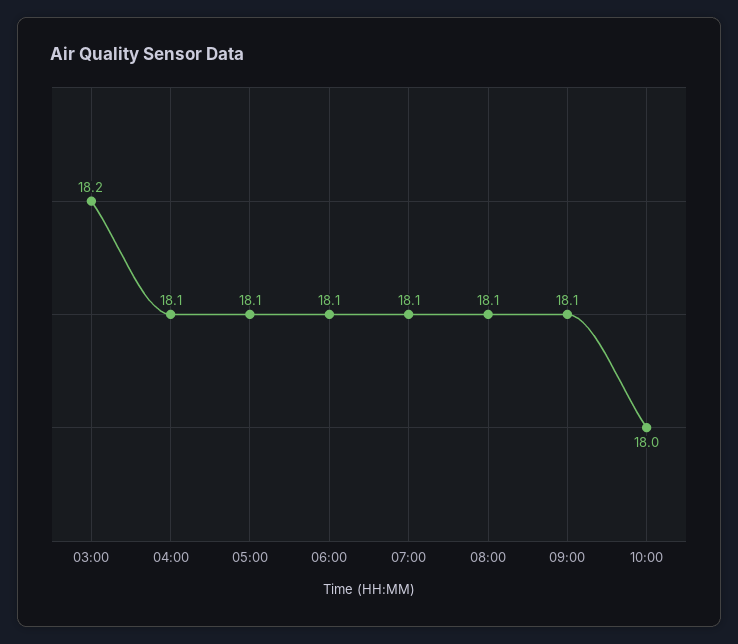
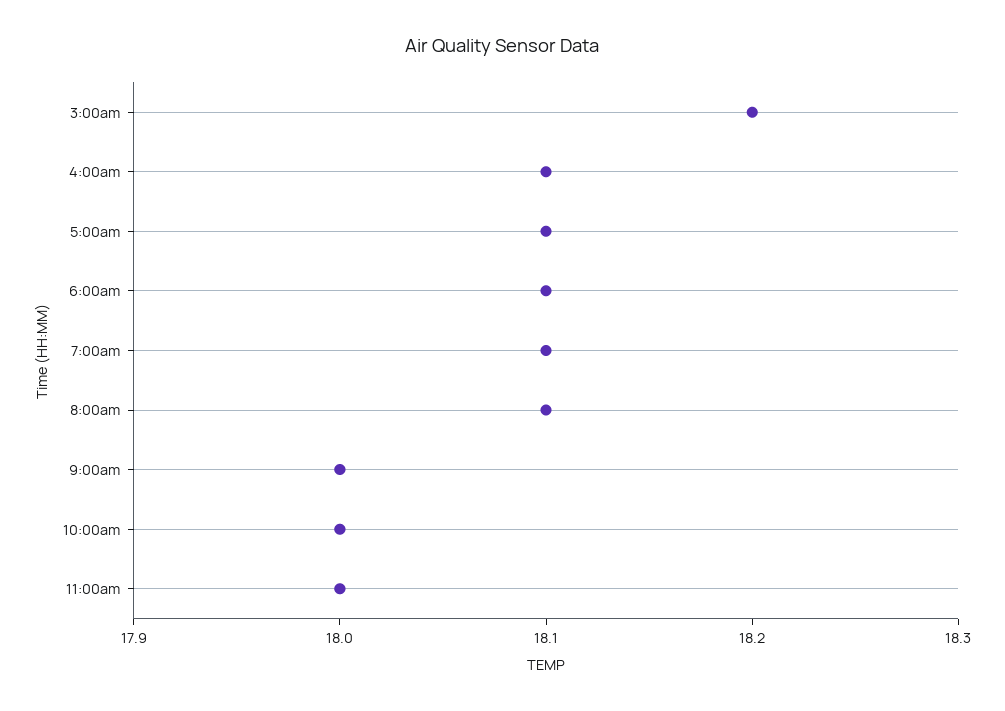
09:00: 18.1 -> 18
11:00am: none -> 18

